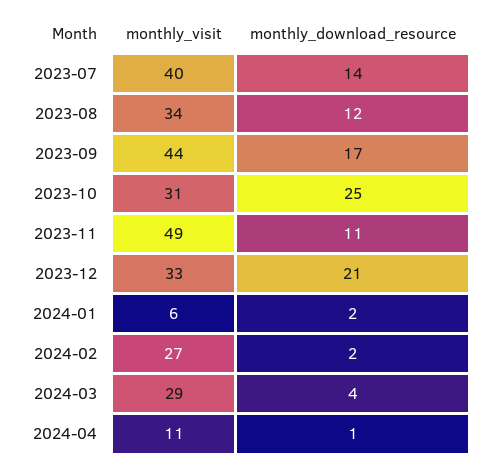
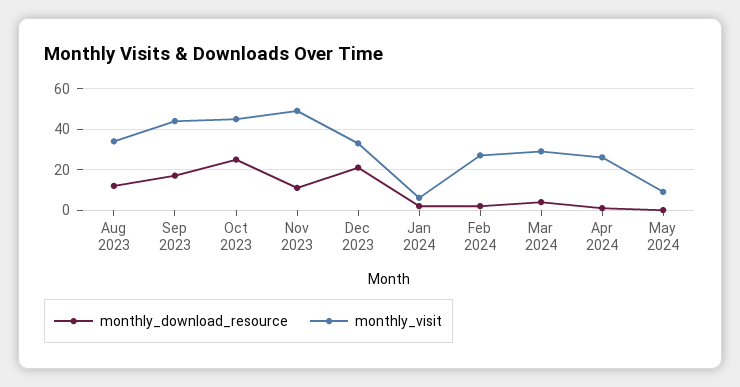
monthly_visit, 2023-07: 40 -> none
monthly_download_resource, 2023-07: 14 -> none
monthly_visit, 2023-10: 31 -> 45
monthly_visit, 2024-04: 11 -> 25
monthly_download_resource, May 2024: none -> 0
monthly_visit, May 2024: none -> 10

